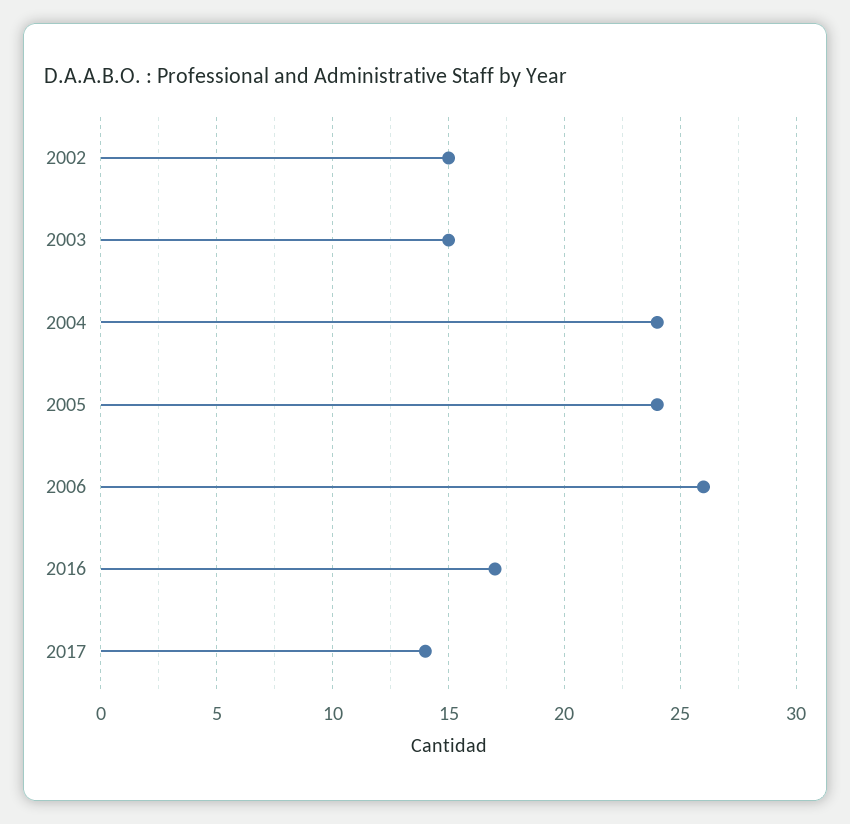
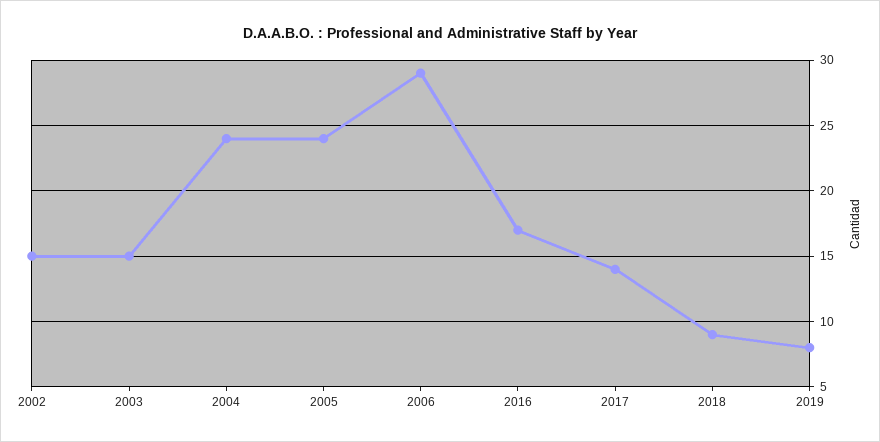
2006: 26 -> 29
2018: none -> 9
2019: none -> 8

